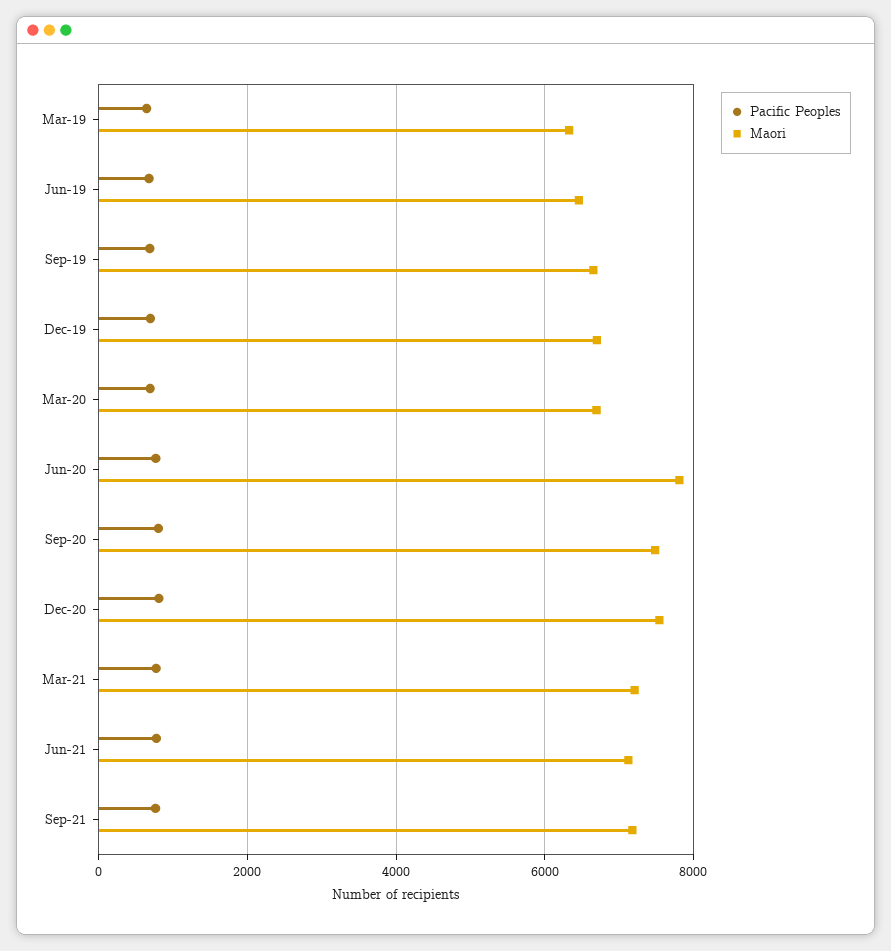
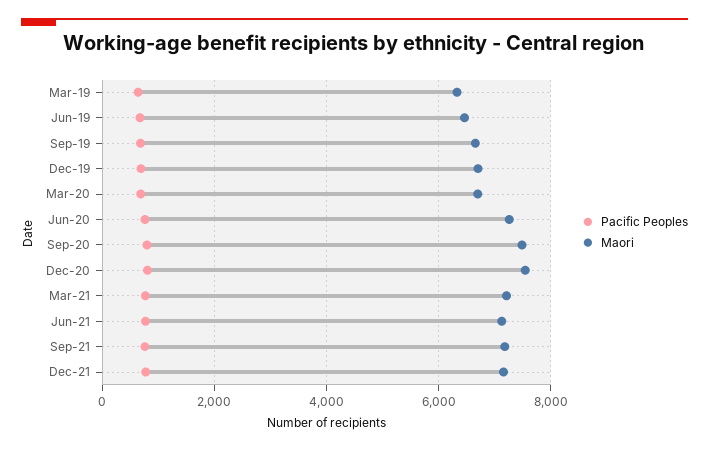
Maori, Jun-20: 7800 -> 7200
Pacific Peoples, Dec-21: none -> 800
Maori, Dec-21: none -> 7200

